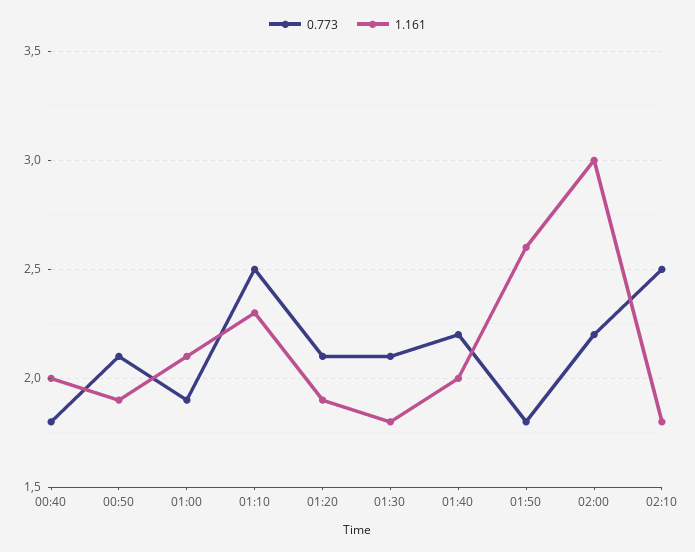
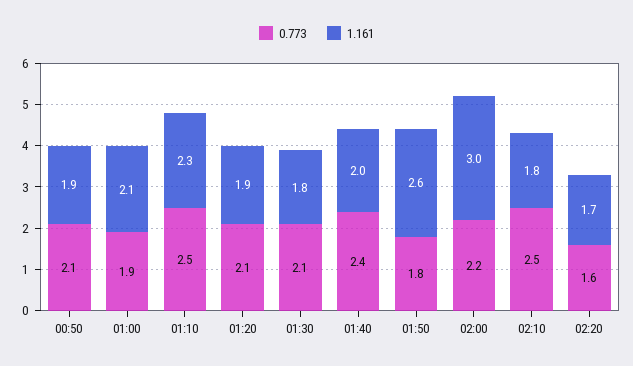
0.773, 00:40: 1.8 -> none
1.161, 00:40: 2 -> none
0.773, 01:40: 2.2 -> 2.4
0.773, 02:20: none -> 1.6
1.161, 02:20: none -> 1.7

